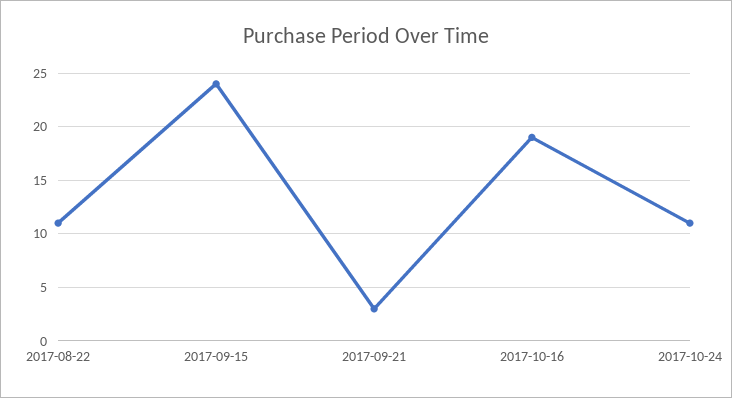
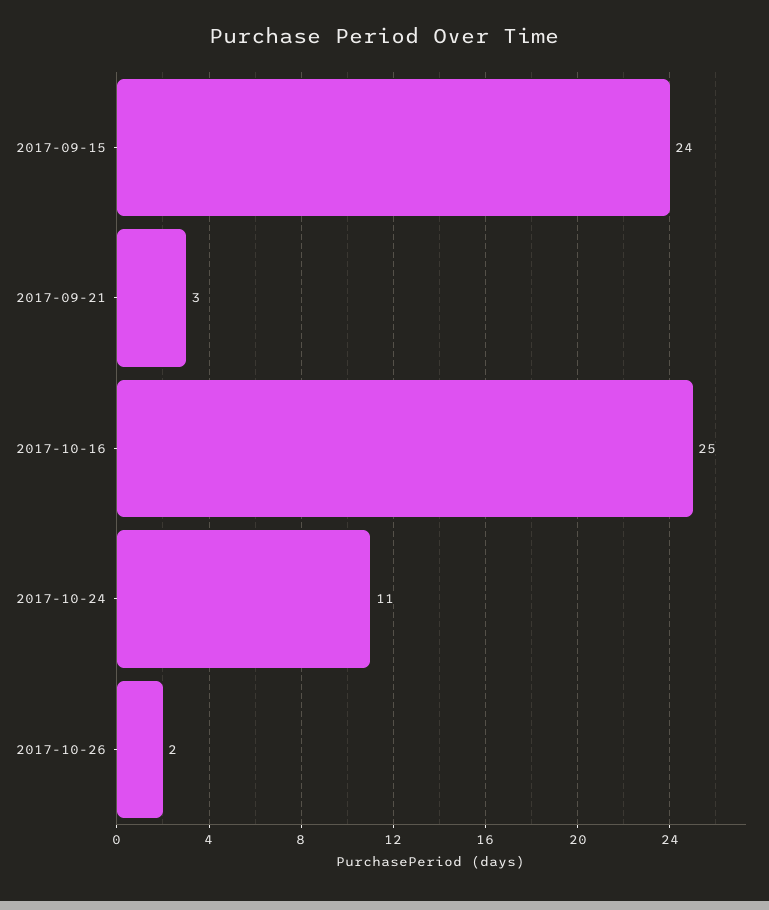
2017-08-22: 11 -> none
2017-10-16: 19 -> 25
2017-10-26: none -> 2

